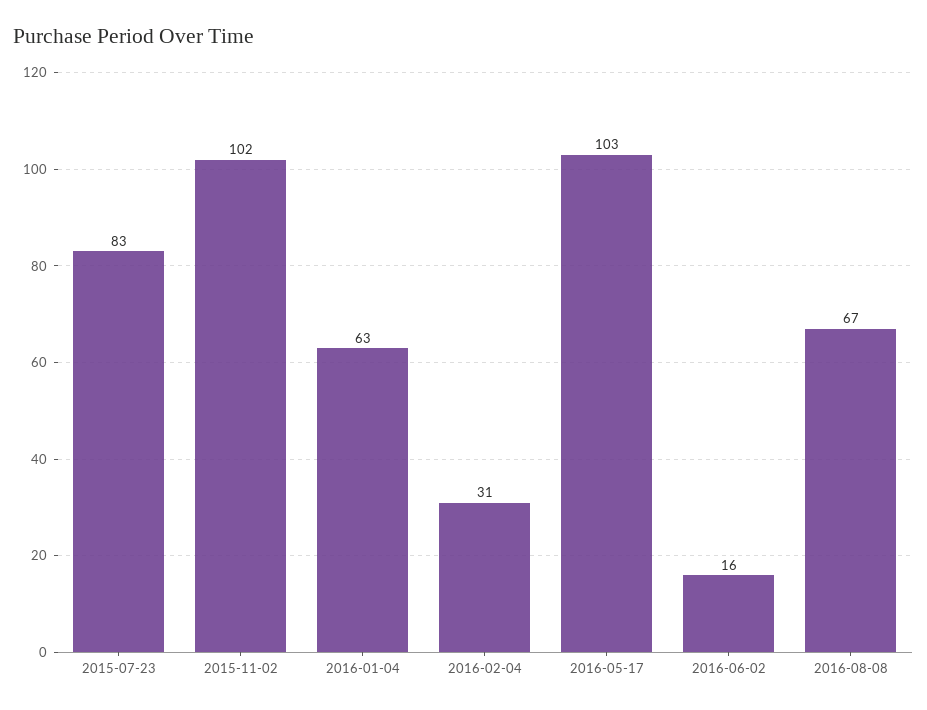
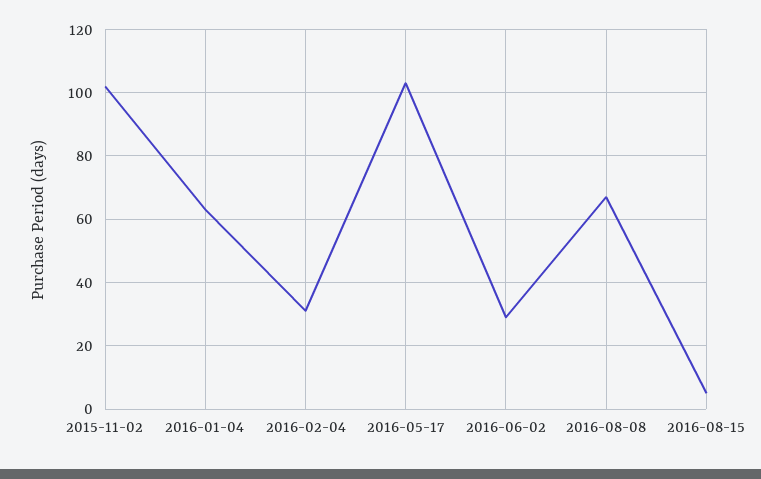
2015-07-23: 83 -> none
2016-06-02: 16 -> 30
2016-08-15: none -> 5

